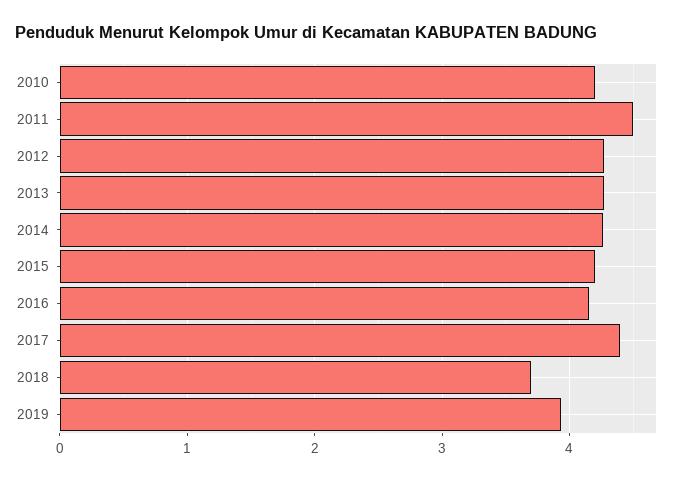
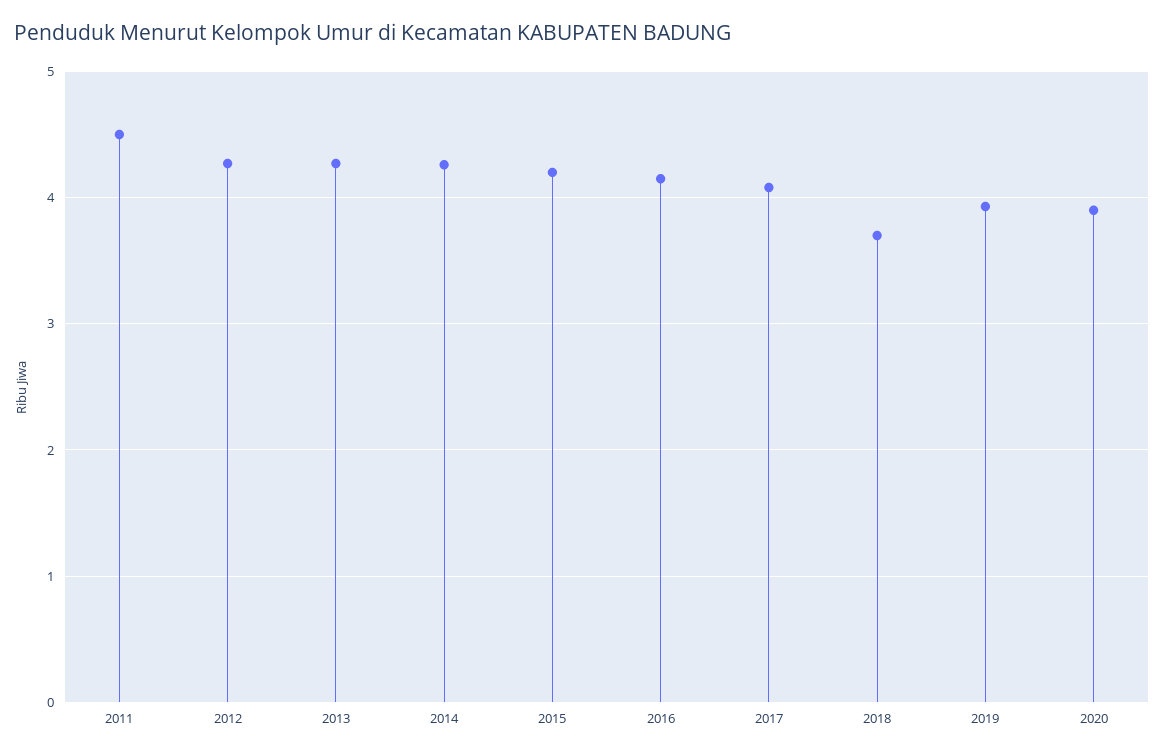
2010: 4.2 -> none
2017: 4.4 -> 4.1
2020: none -> 3.9

